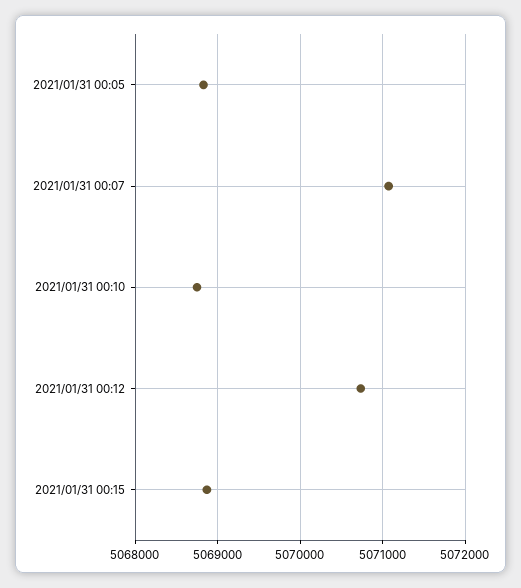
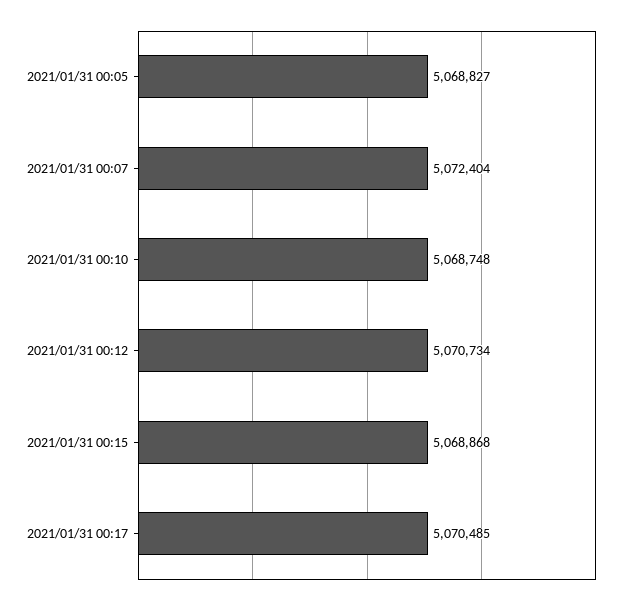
2021/01/31 00:07: 5071100 -> 5072404
2021/01/31 00:17: none -> 5070485

